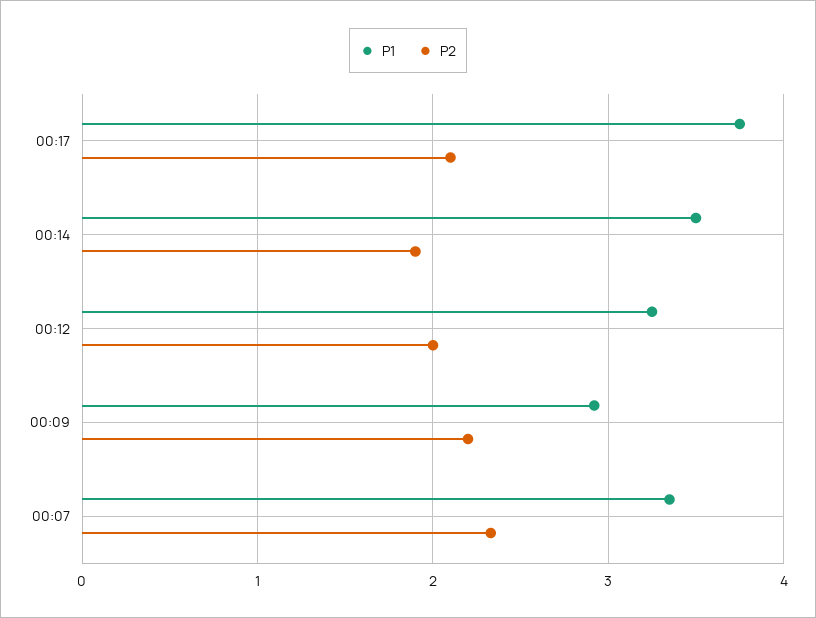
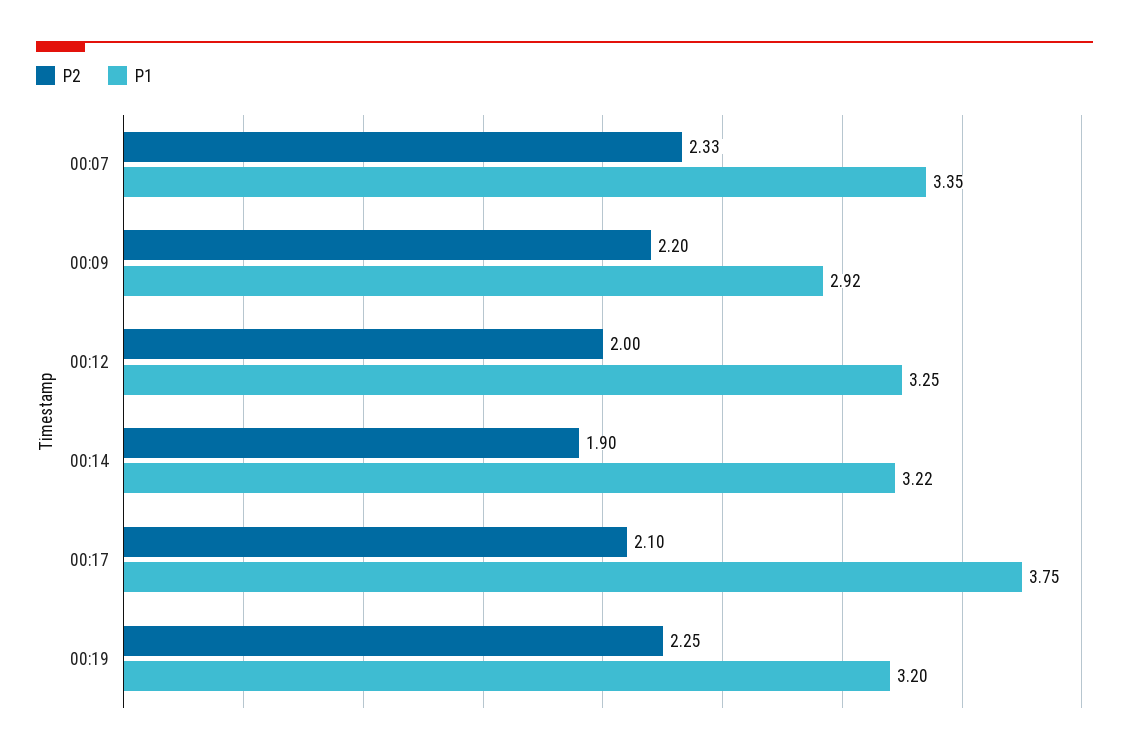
P1, 00:14: 3.5 -> 3.22
P2, 00:19: none -> 2.25
P1, 00:19: none -> 3.2

